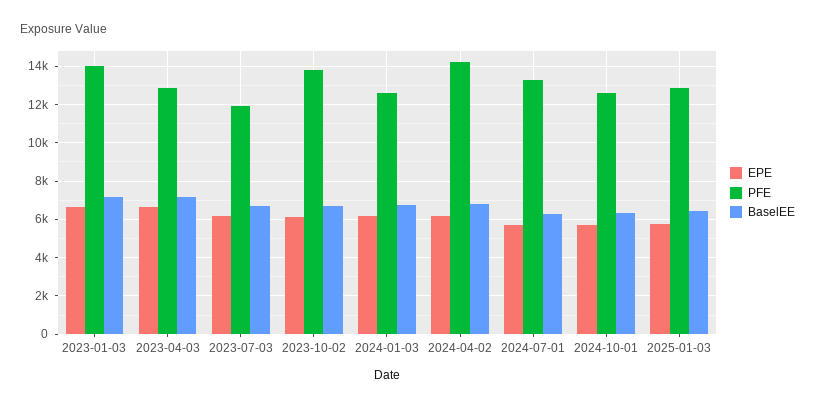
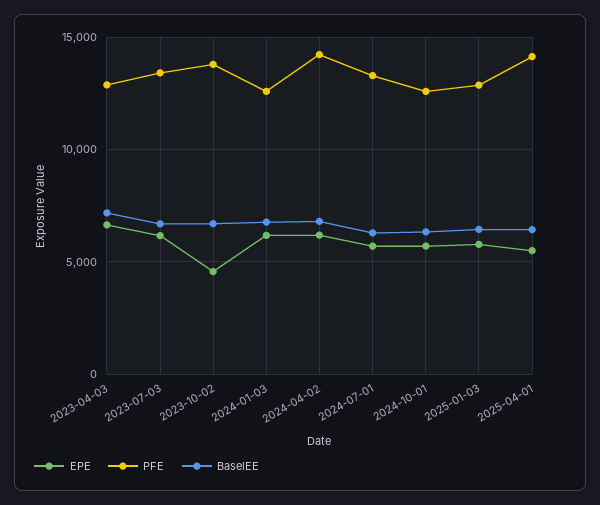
EPE, 2023-01-03: 6500 -> none
PFE, 2023-01-03: 14000 -> none
BaselEE, 2023-01-03: 7000 -> none
PFE, 2023-07-03: 12000 -> 13500
EPE, 2023-10-02: 6000 -> 4500
EPE, 2025-04-01: none -> 5500
PFE, 2025-04-01: none -> 14000
BaselEE, 2025-04-01: none -> 6500

